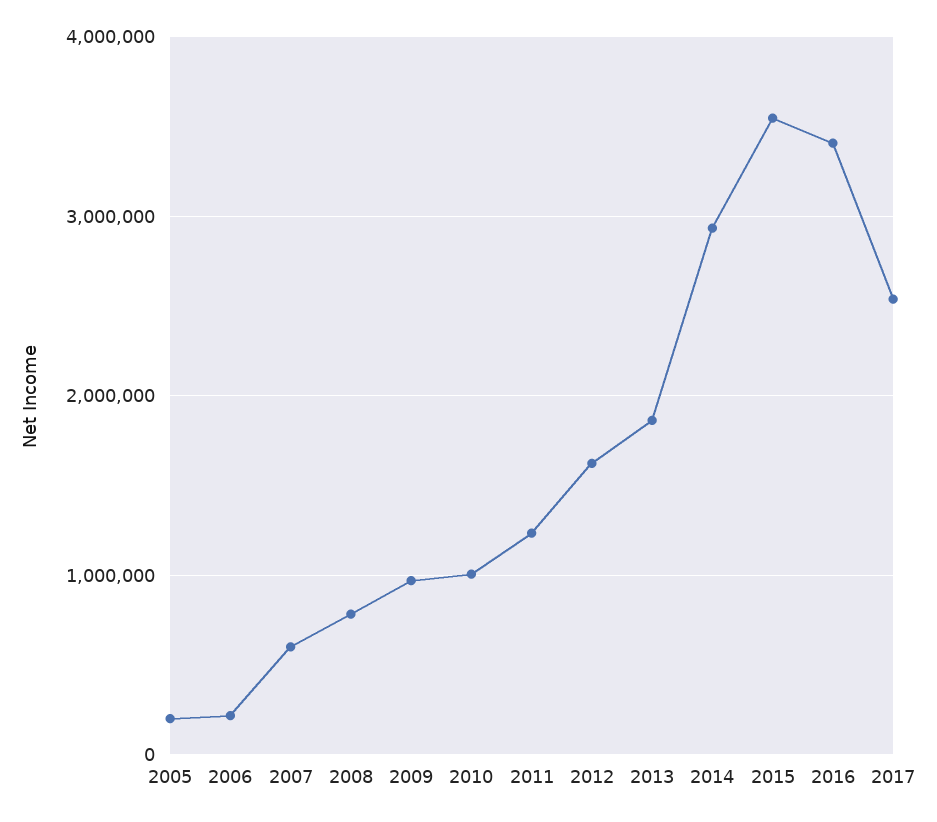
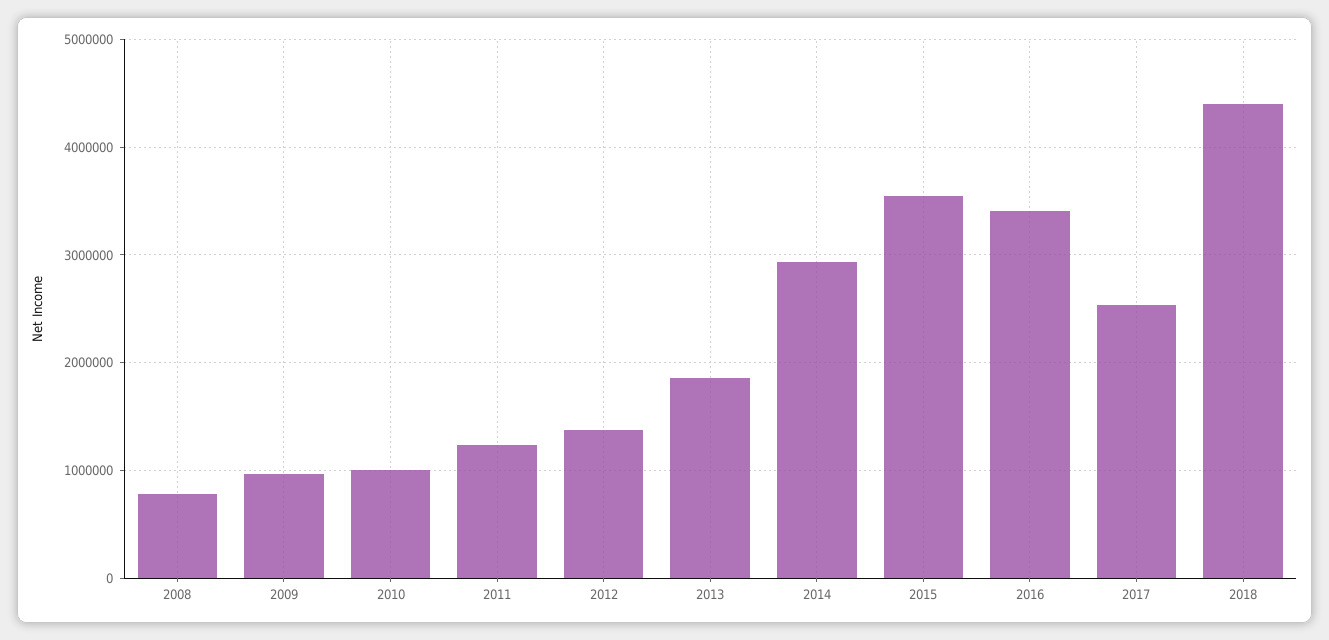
2005: 200000 -> none
2006: 200000 -> none
2007: 600000 -> none
2012: 1600000 -> 1400000
2018: none -> 4400000

